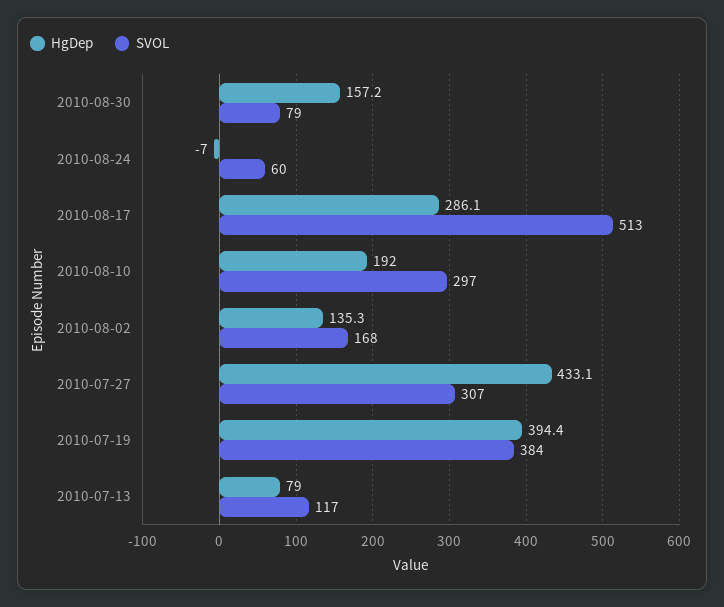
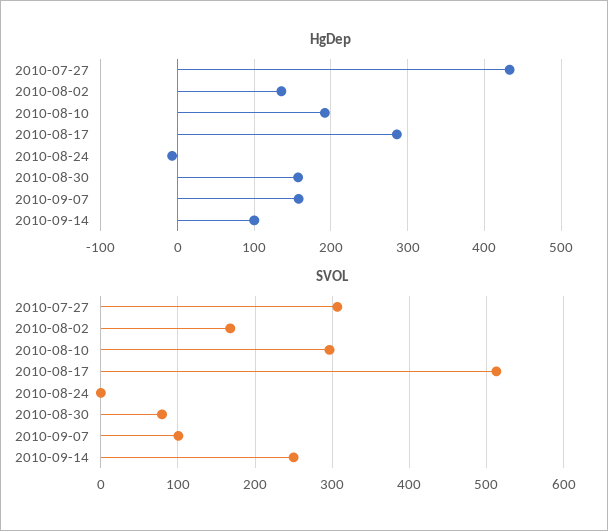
SVOL, 2010-08-24: 60 -> 0
HgDep, 2010-07-19: 394.4 -> none
SVOL, 2010-07-19: 384 -> none
HgDep, 2010-07-13: 79 -> none
SVOL, 2010-07-13: 117 -> none
HgDep, 2010-09-07: none -> 160
HgDep, 2010-09-14: none -> 100
SVOL, 2010-09-07: none -> 100
SVOL, 2010-09-14: none -> 250

